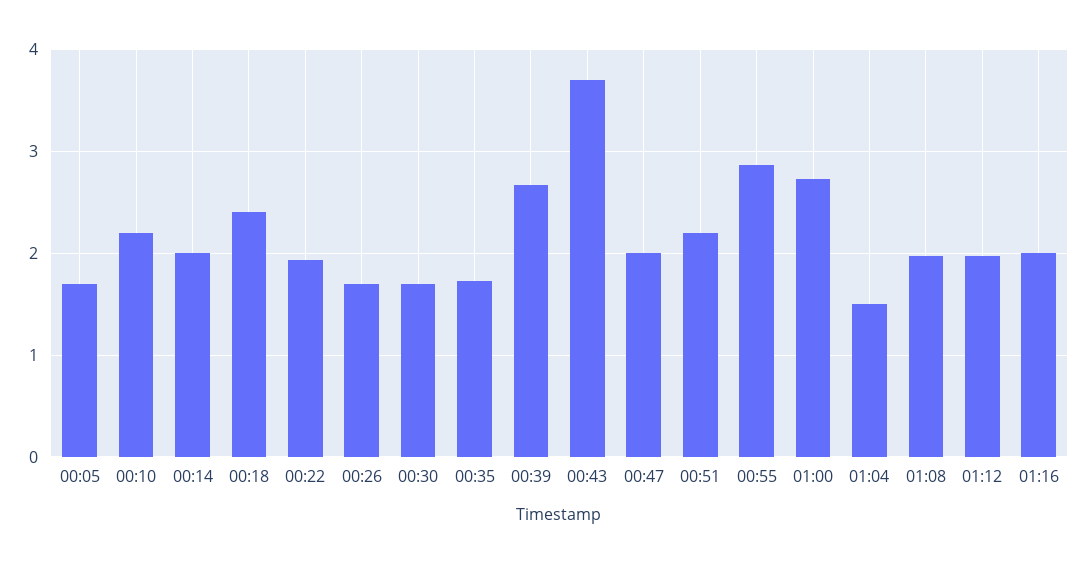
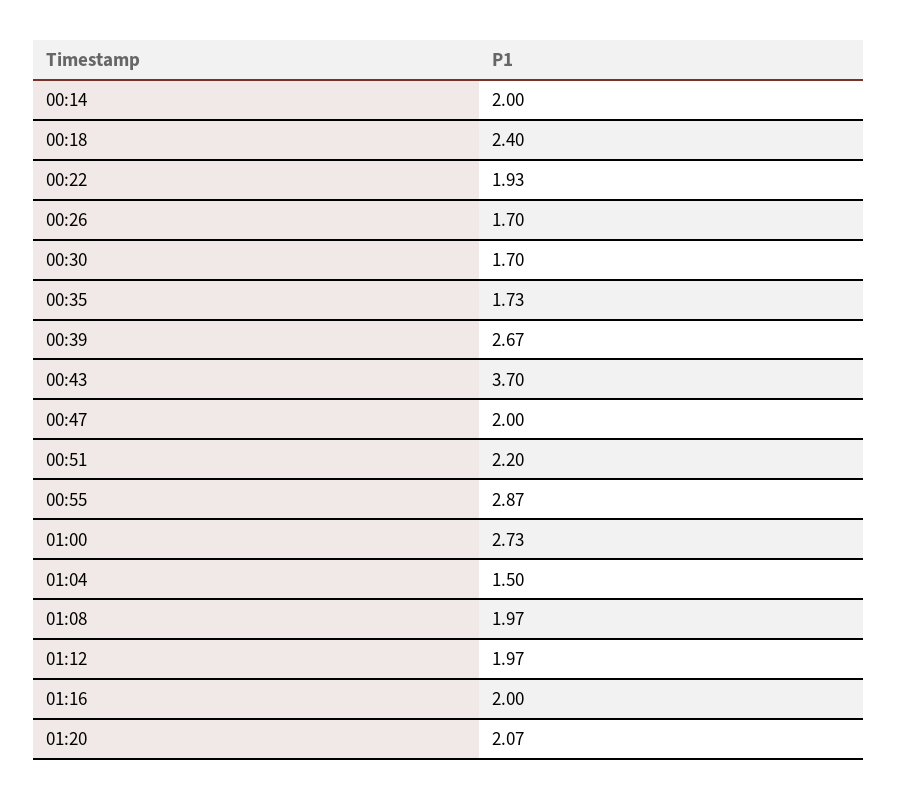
00:05: 1.7 -> none
00:10: 2.2 -> none
01:20: none -> 2.07

